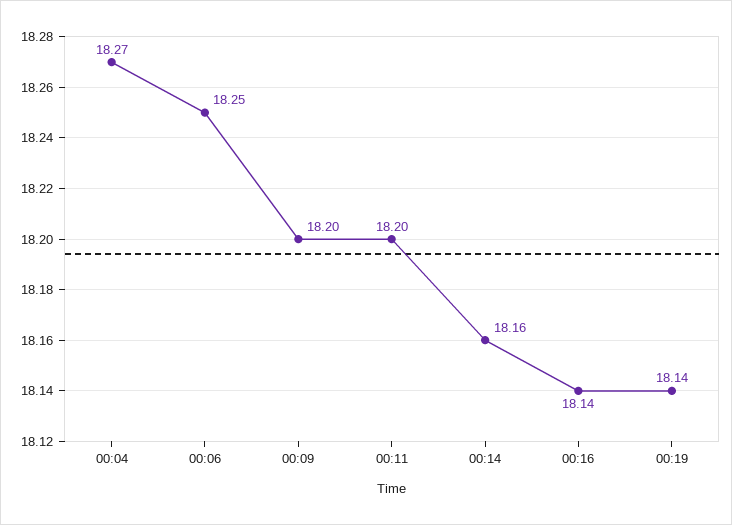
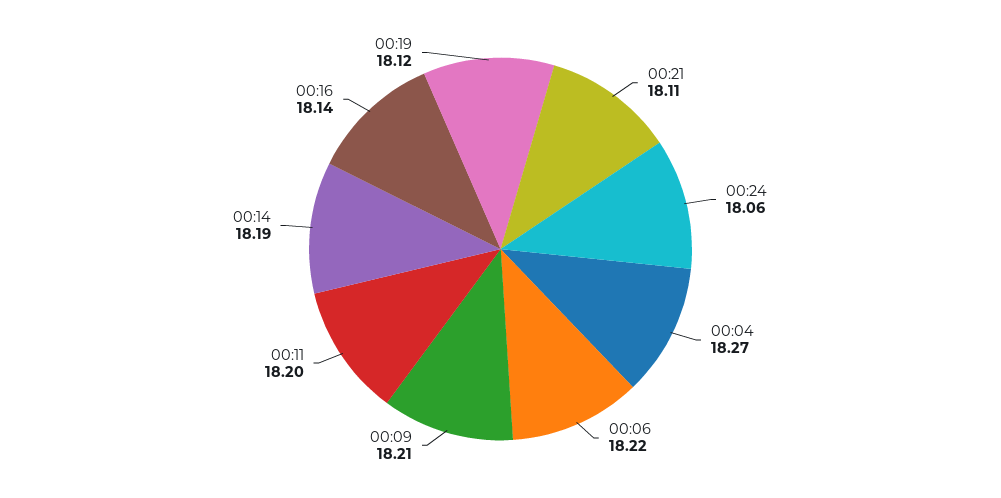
00:06: 18.25 -> 18.22
00:09: 18.2 -> 18.21
00:14: 18.16 -> 18.19
00:19: 18.14 -> 18.12
00:21: none -> 18.11
00:24: none -> 18.06

